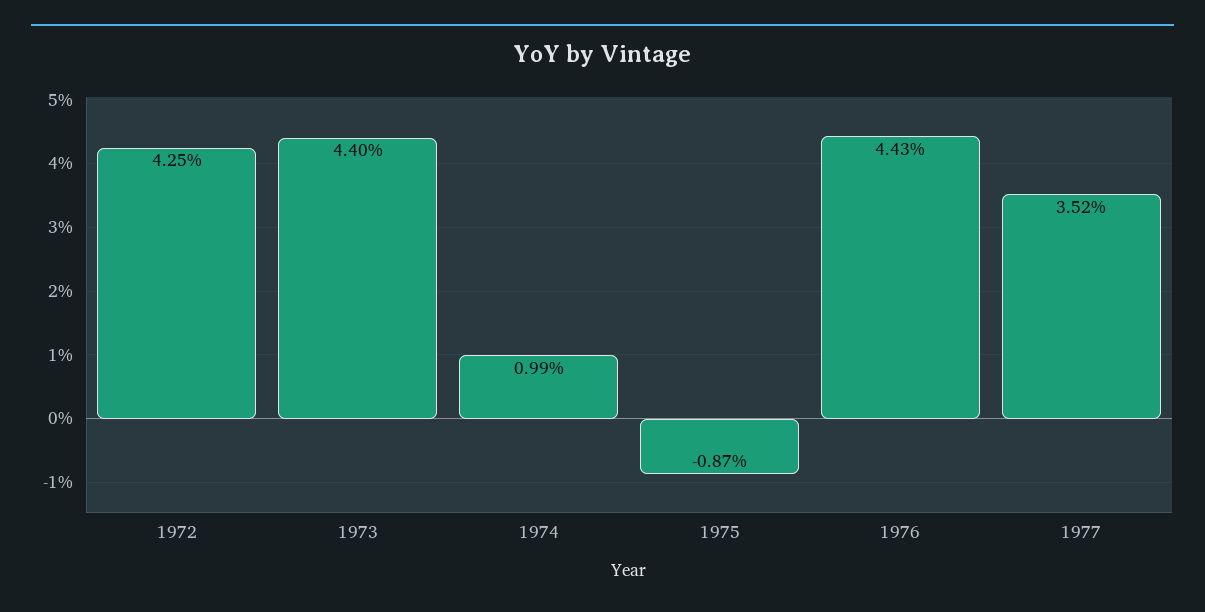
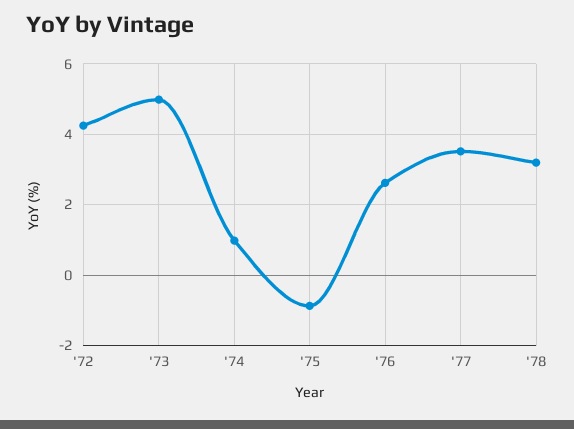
1973: 4.4 -> 5
1976: 4.43 -> 2.6
'78: none -> 3.2

